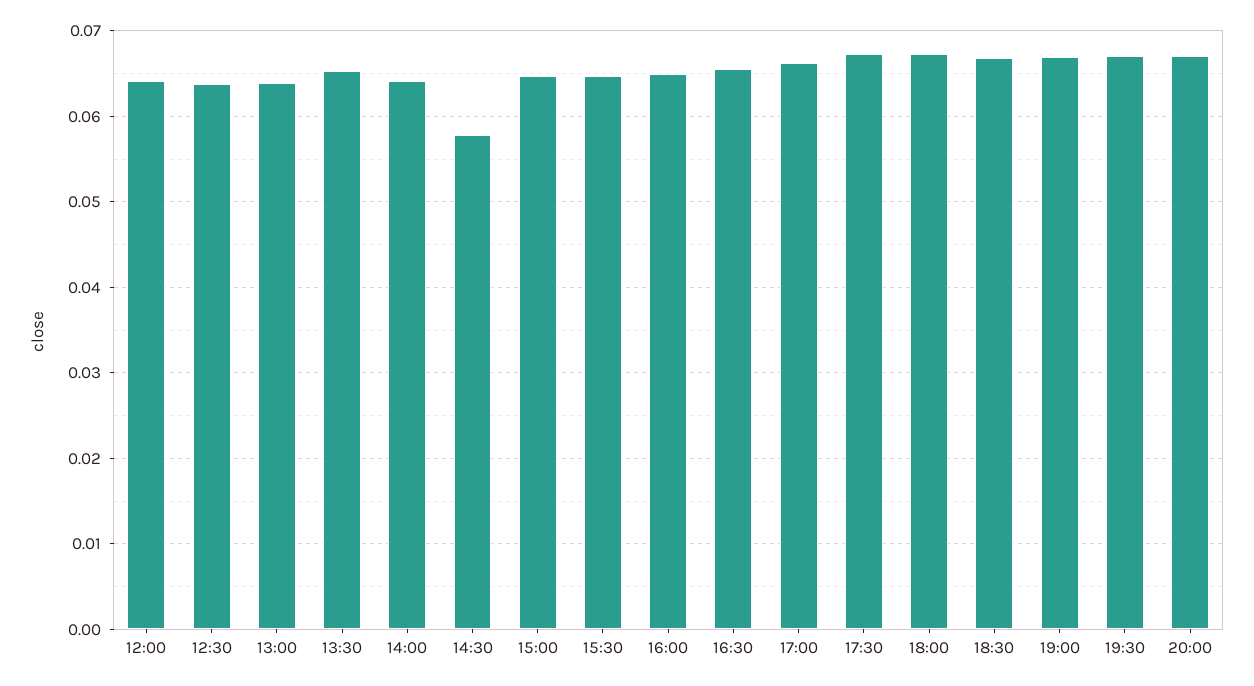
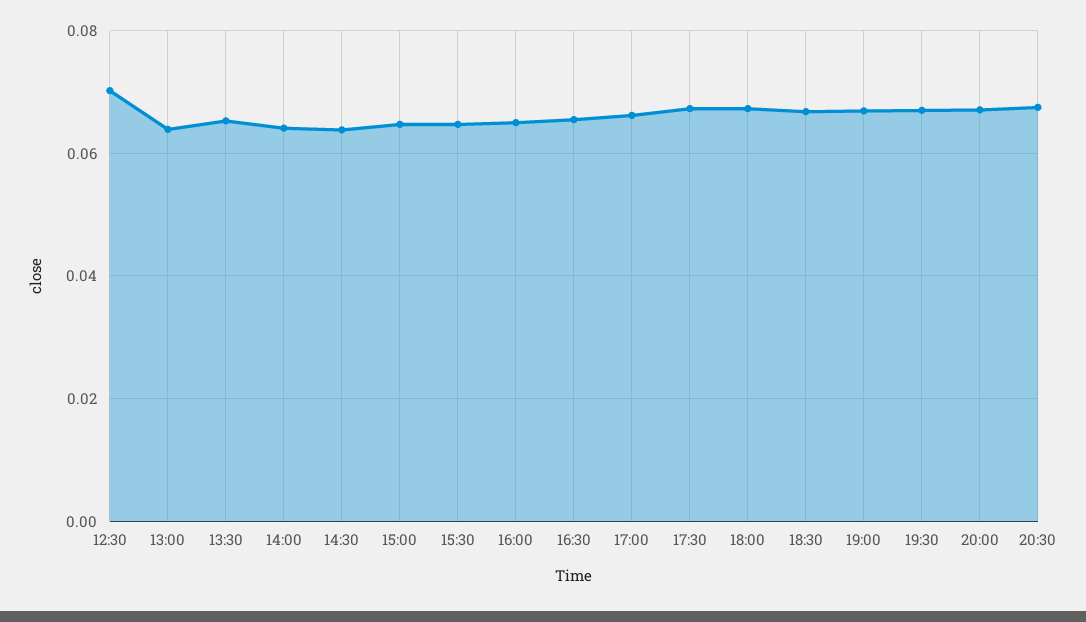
12:00: 0.064 -> none
12:30: 0.064 -> 0.07
14:30: 0.058 -> 0.064
20:30: none -> 0.068

